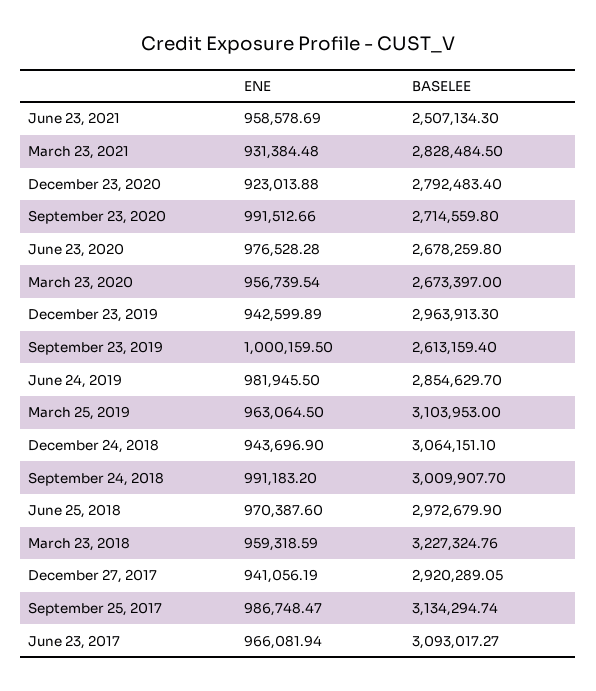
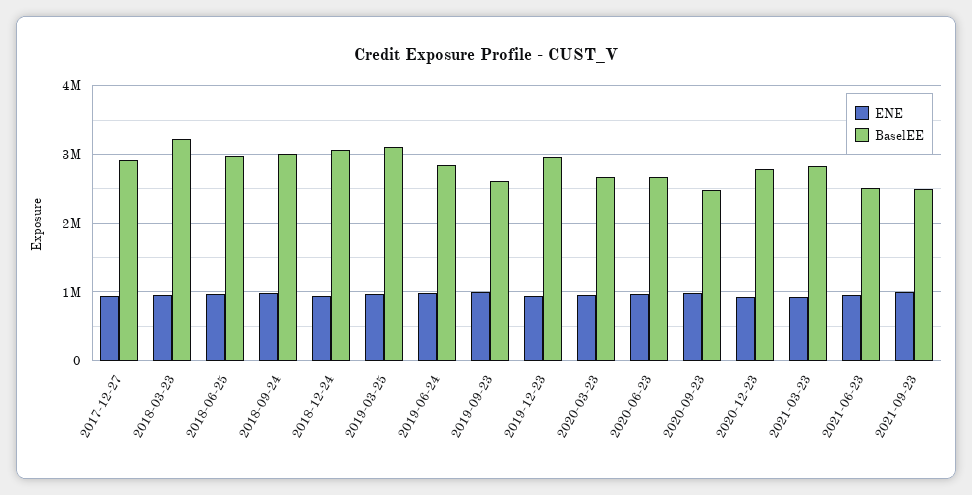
BASELEE, September 23, 2020: 2714559.8 -> 2500000
ENE, September 25, 2017: 986748.47 -> none
BASELEE, September 25, 2017: 3134294.74 -> none
ENE, June 23, 2017: 966081.94 -> none
BASELEE, June 23, 2017: 3093017.27 -> none
ENE, 2021-09-23: none -> 1000000
BASELEE, 2021-09-23: none -> 2500000

